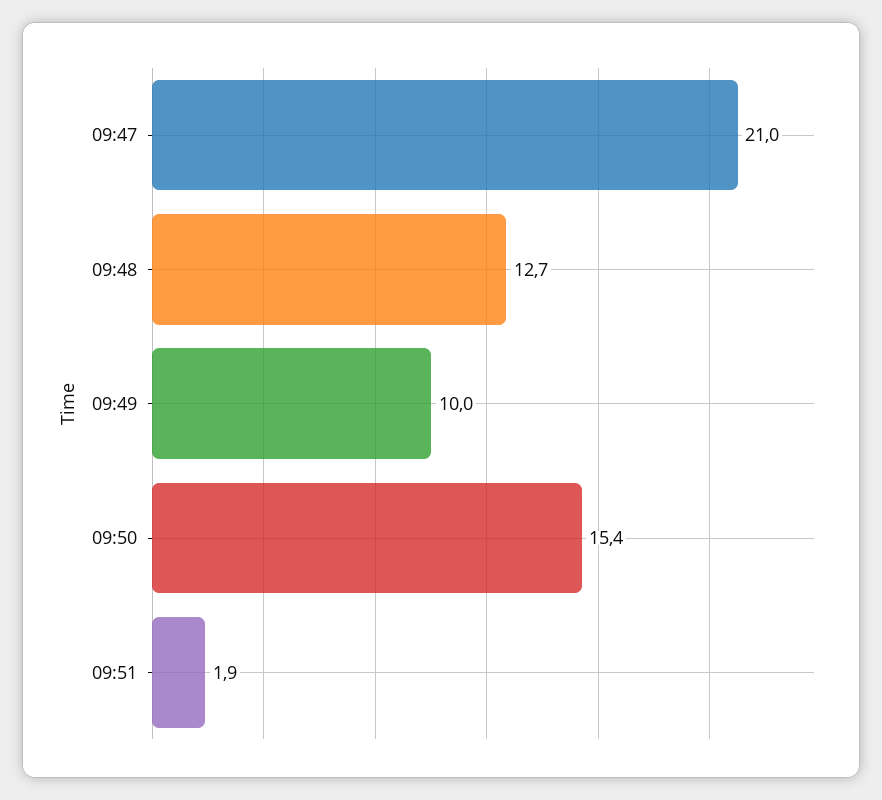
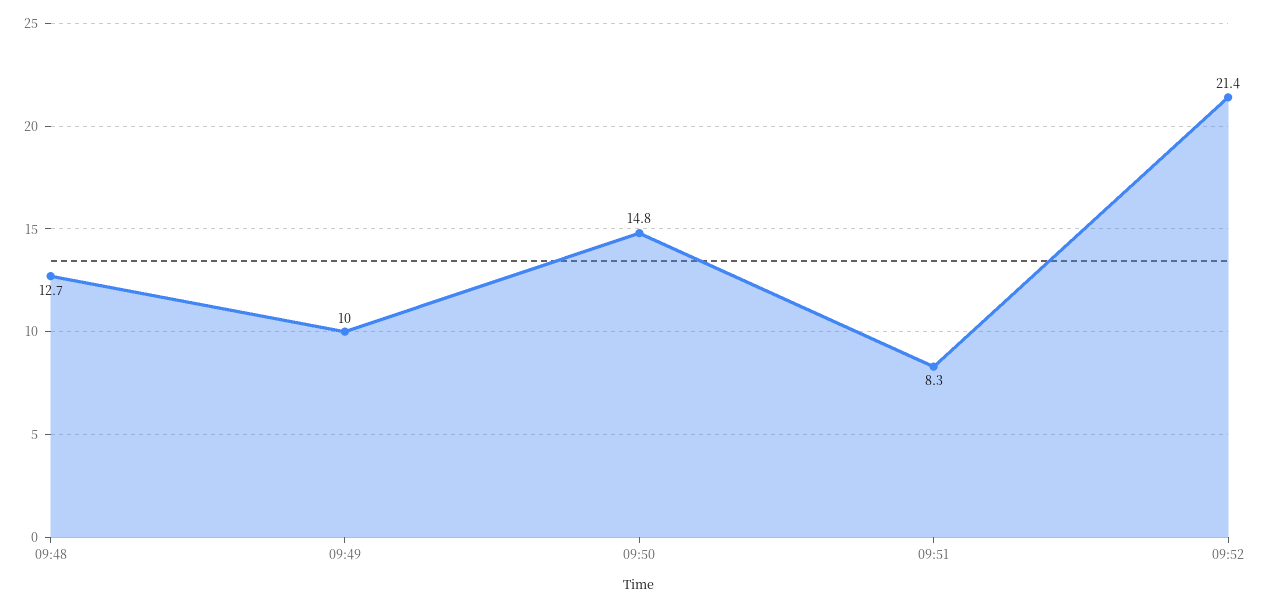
09:47: 21 -> none
09:50: 15.4 -> 14.8
09:51: 1.9 -> 8.3
09:52: none -> 21.4

